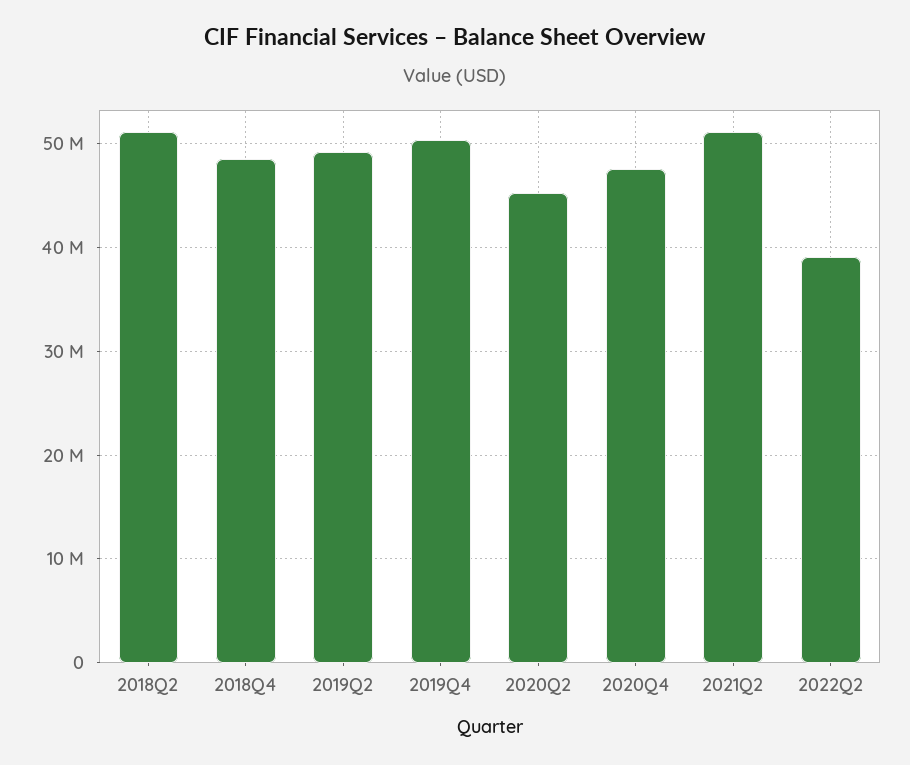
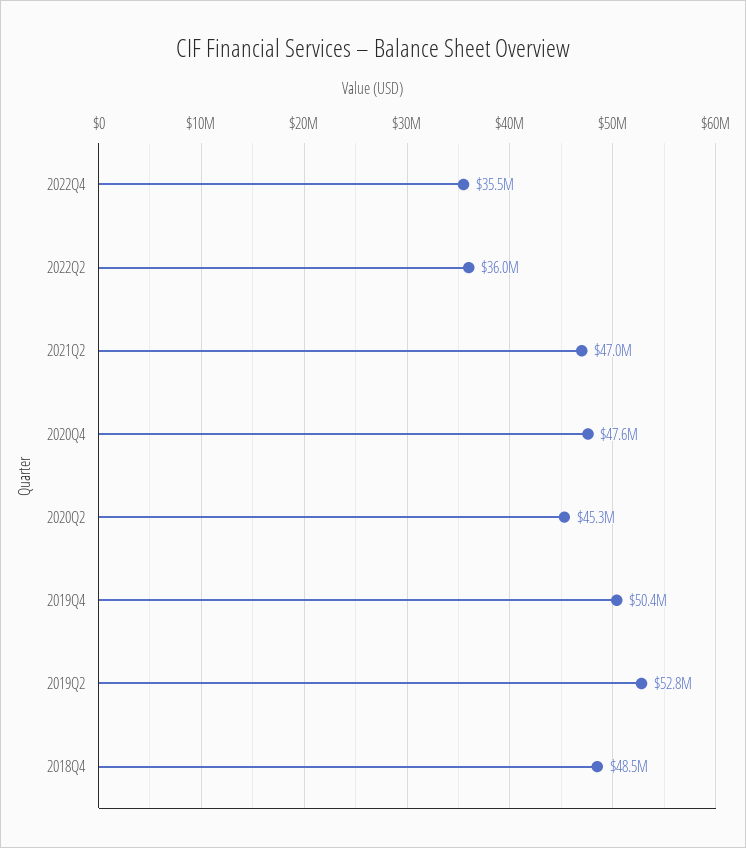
2018Q2: 51000000 -> none
2019Q2: 49000000 -> 52800000
2021Q2: 51000000 -> 47000000
2022Q2: 39000000 -> 36000000
2022Q4: none -> 35500000

